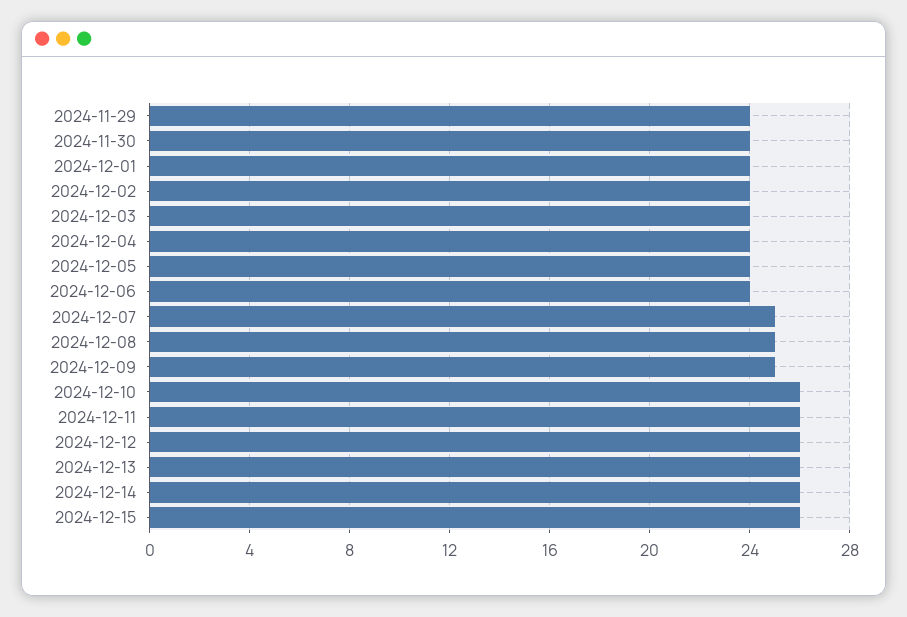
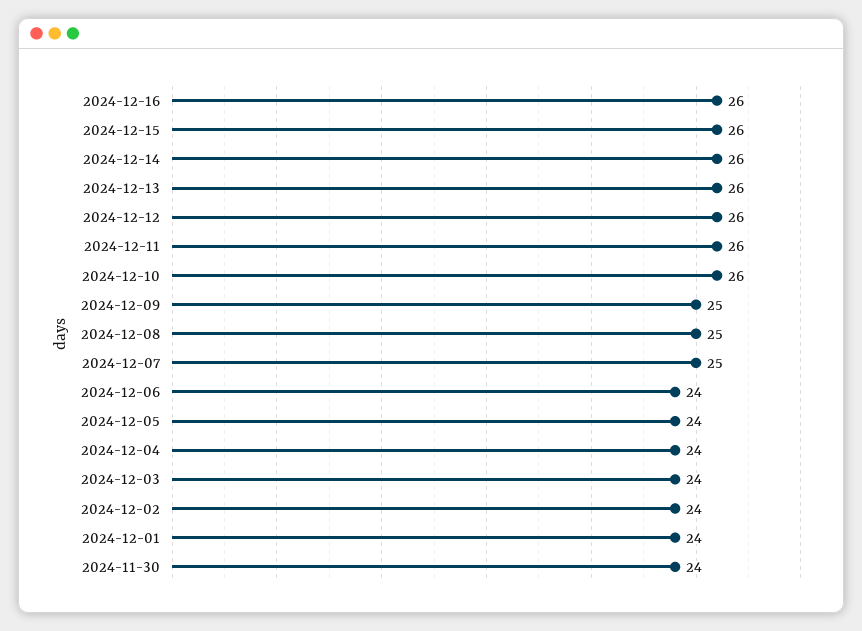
2024-11-29: 24 -> none
2024-12-16: none -> 26

